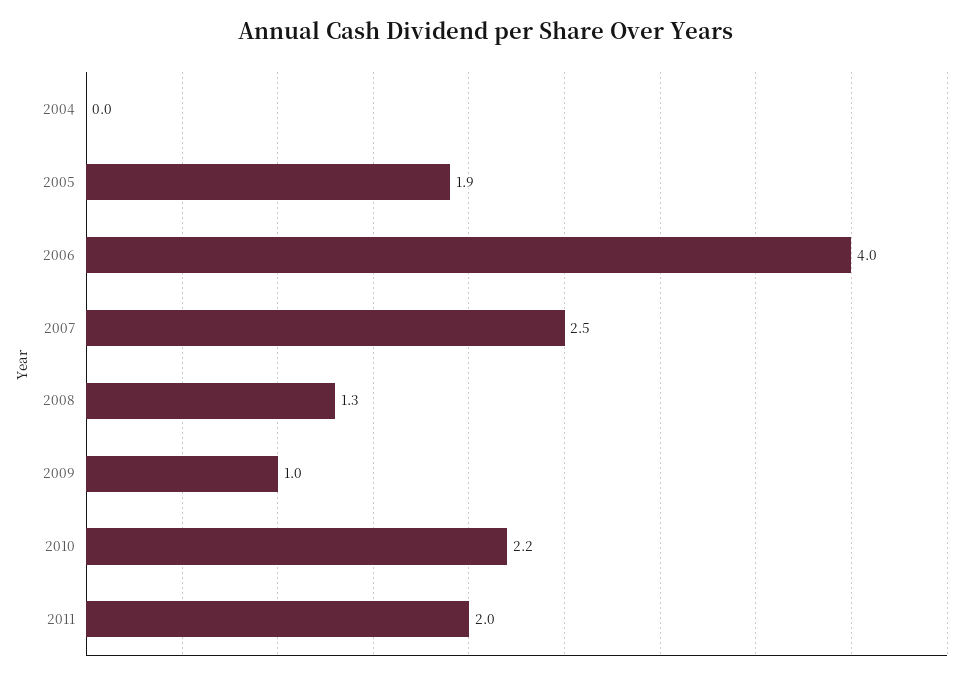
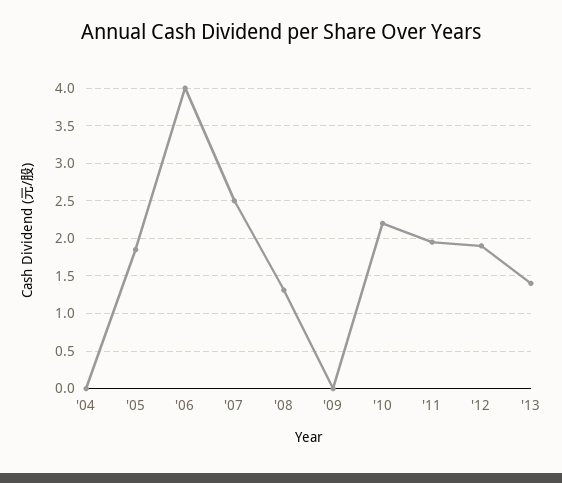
2009: 1 -> 0
'12: none -> 1.9
'13: none -> 1.4

